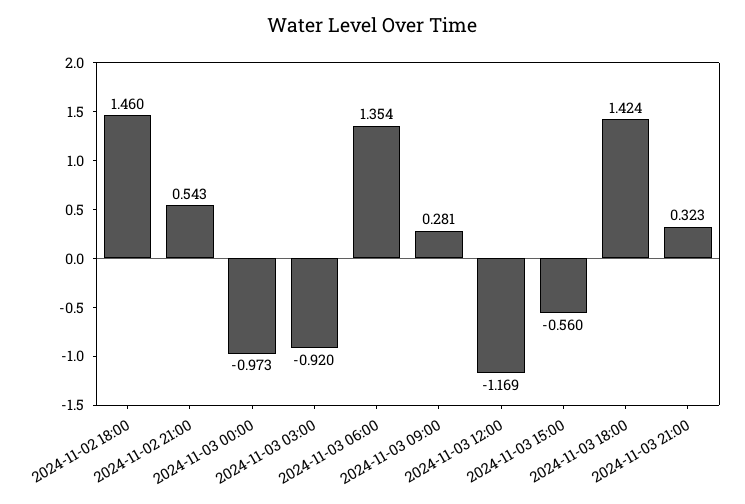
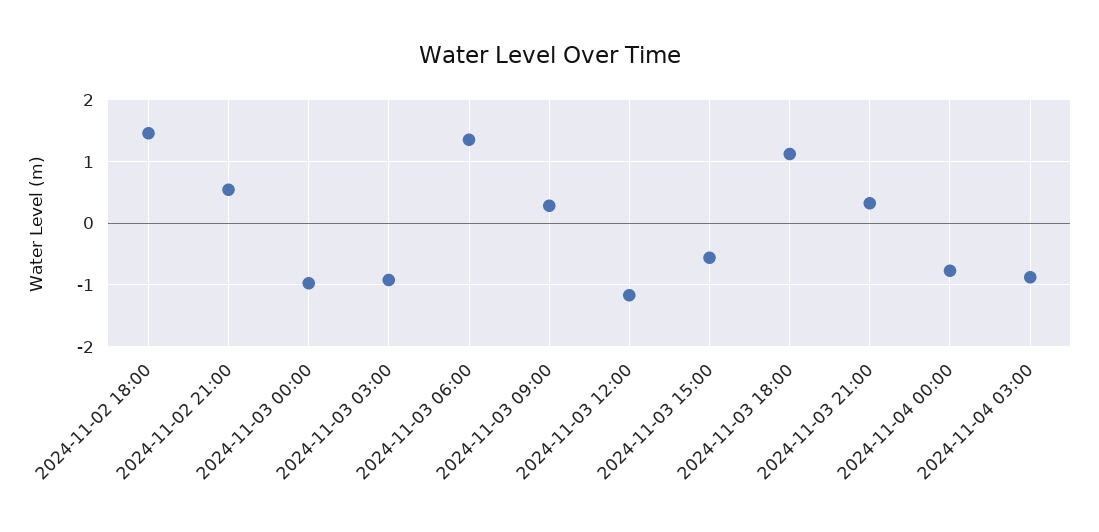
2024-11-03 18:00: 1.424 -> 1.1
2024-11-04 00:00: none -> -0.8
2024-11-04 03:00: none -> -0.9

